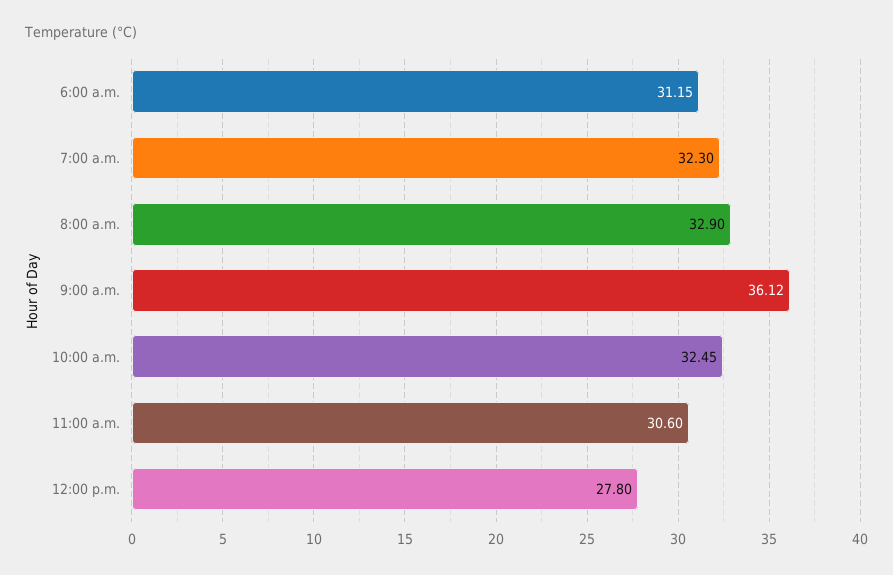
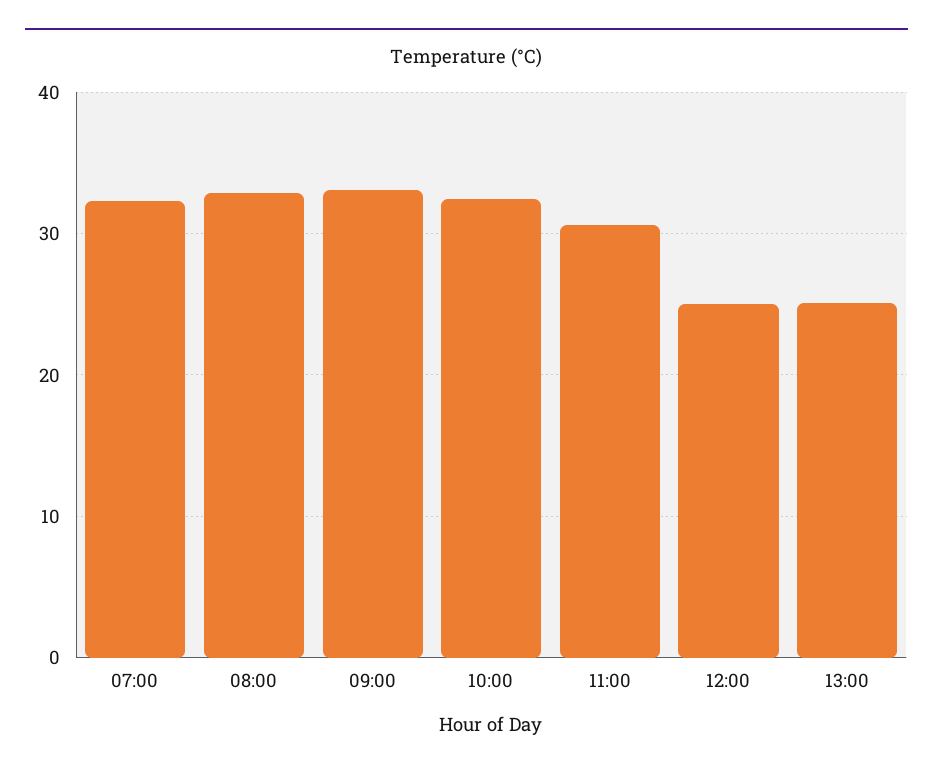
6:00 a.m.: 31.15 -> none
9:00 a.m.: 36.12 -> 33
12:00 p.m.: 27.8 -> 25
13:00: none -> 25

